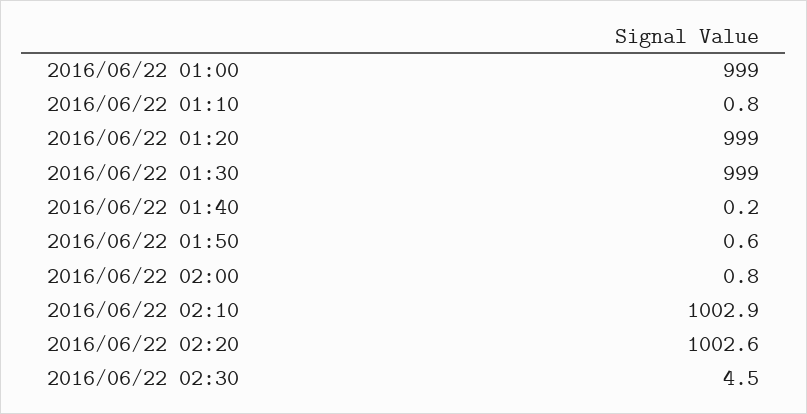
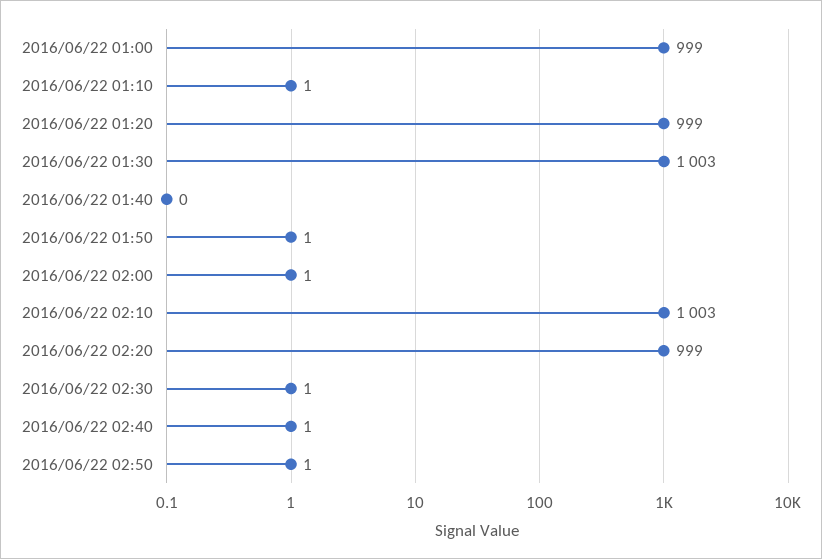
2016/06/22 01:30: 999 -> 1003
2016/06/22 02:20: 1002.6 -> 999
2016/06/22 02:30: 4.5 -> 1
2016/06/22 02:40: none -> 1
2016/06/22 02:50: none -> 1

